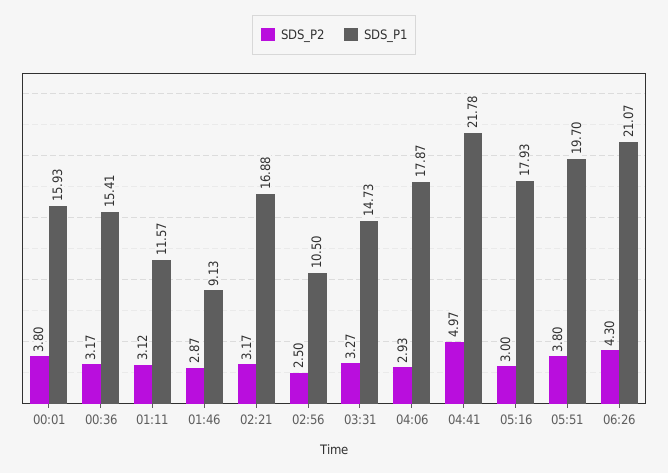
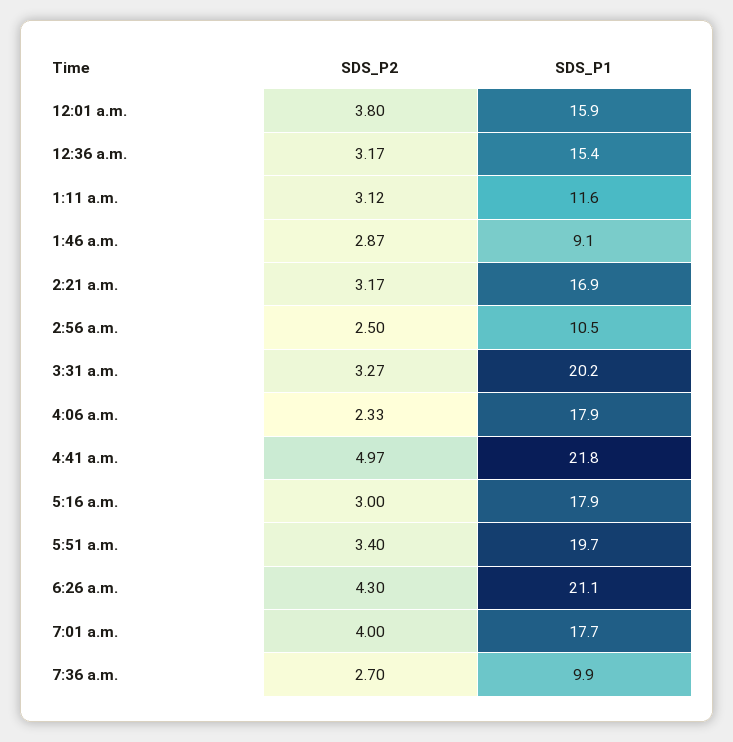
SDS_P1, 03:31: 14.73 -> 20.2
SDS_P2, 04:06: 2.93 -> 2.33
SDS_P2, 05:51: 3.8 -> 3.4
SDS_P2, 7:01 a.m.: none -> 4
SDS_P1, 7:01 a.m.: none -> 17.7
SDS_P2, 7:36 a.m.: none -> 2.7
SDS_P1, 7:36 a.m.: none -> 9.9

